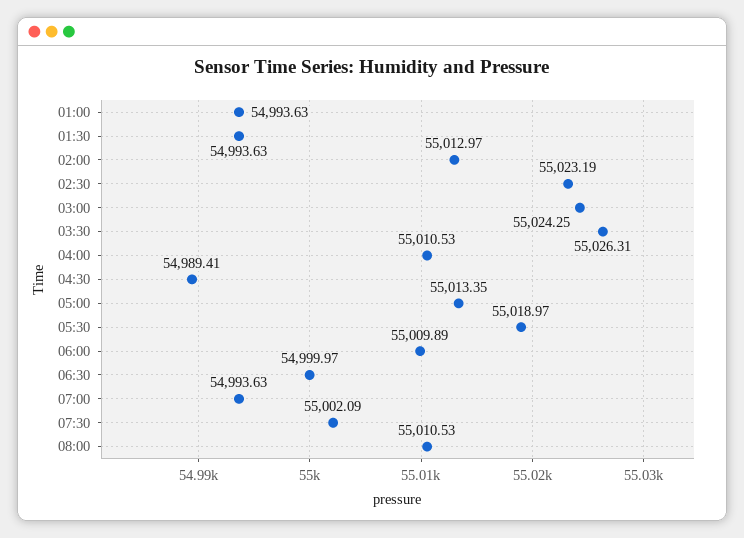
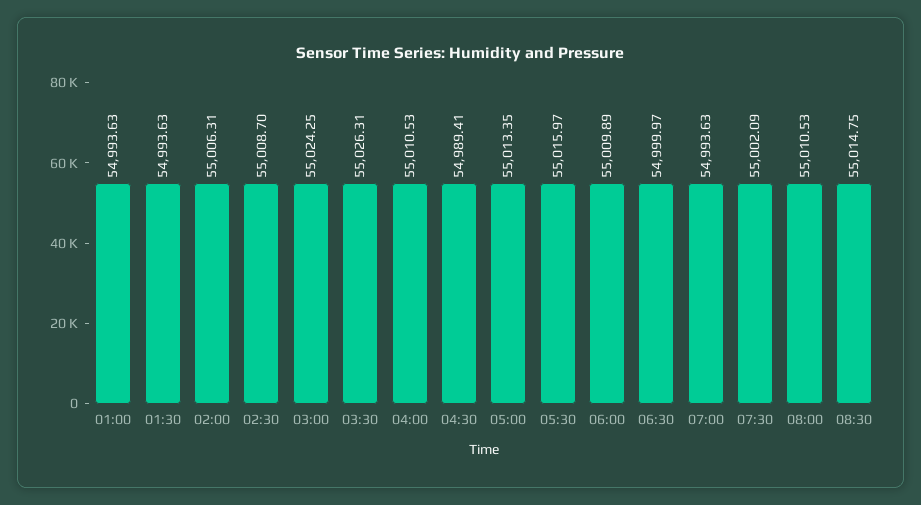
02:00: 55012.97 -> 55006.31
02:30: 55023.19 -> 55008.7
05:30: 55018.97 -> 55015.97
08:30: none -> 55014.75

